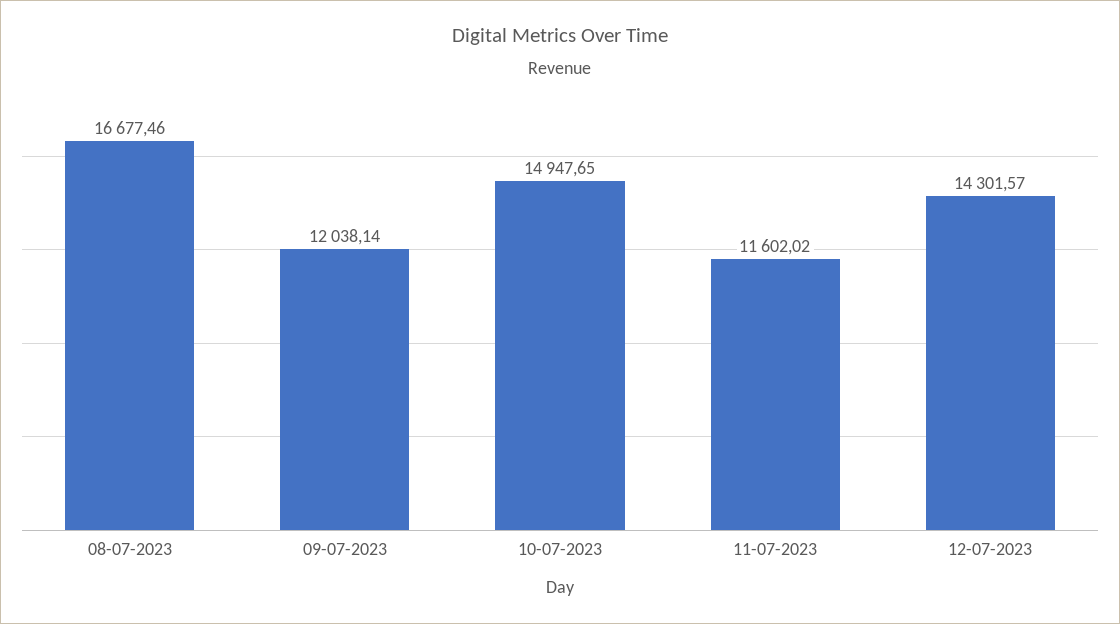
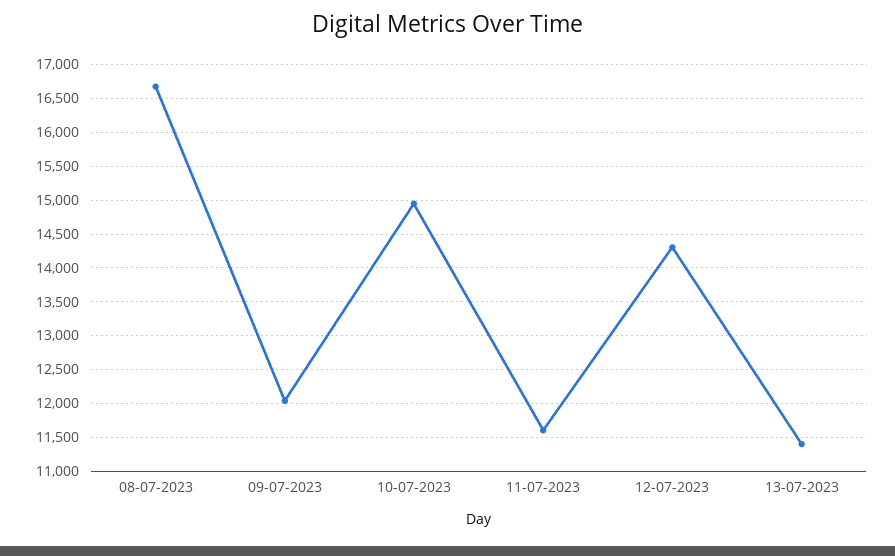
13-07-2023: none -> 11400

